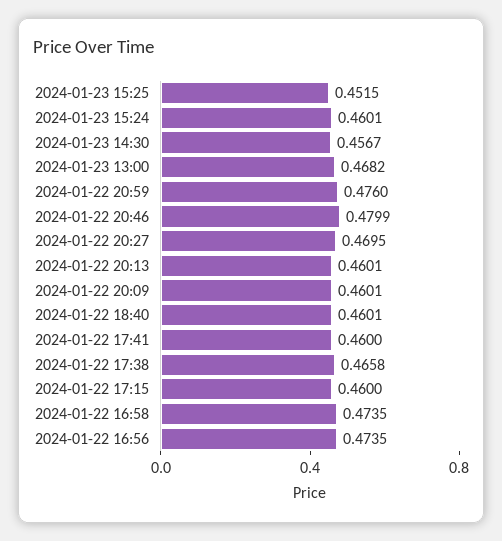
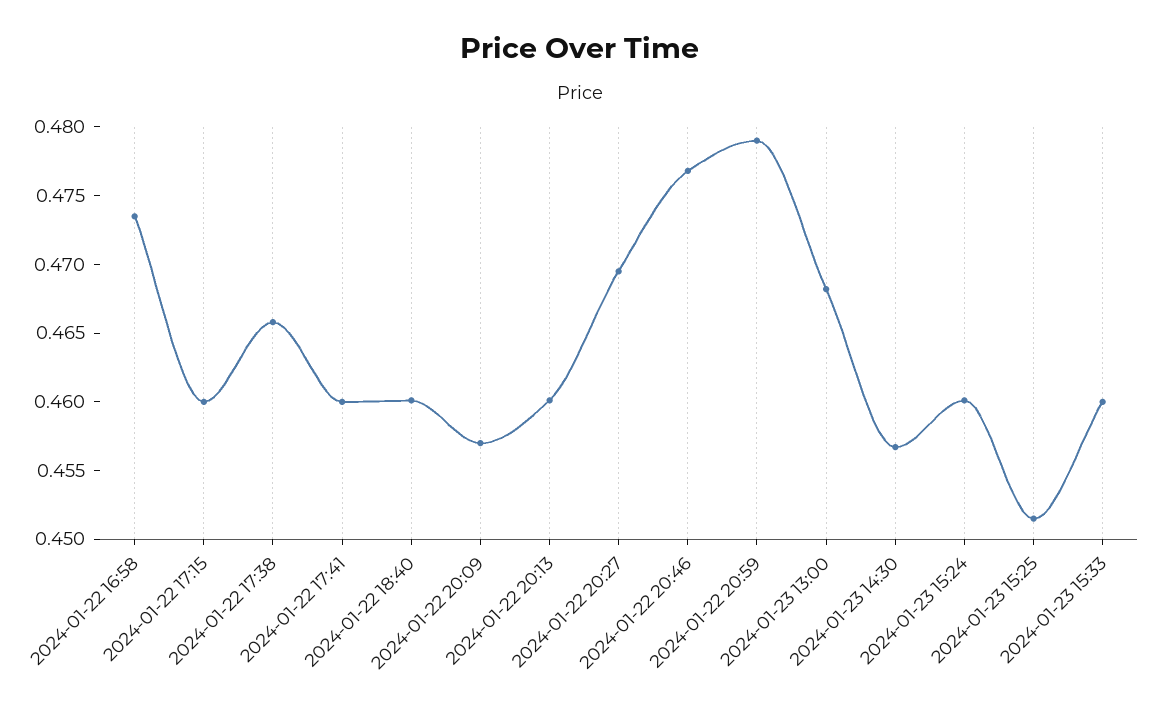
2024-01-22 20:59: 0.476 -> 0.479
2024-01-22 20:46: 0.4799 -> 0.477
2024-01-22 20:09: 0.4601 -> 0.457
2024-01-22 16:56: 0.4735 -> none
2024-01-23 15:33: none -> 0.46

